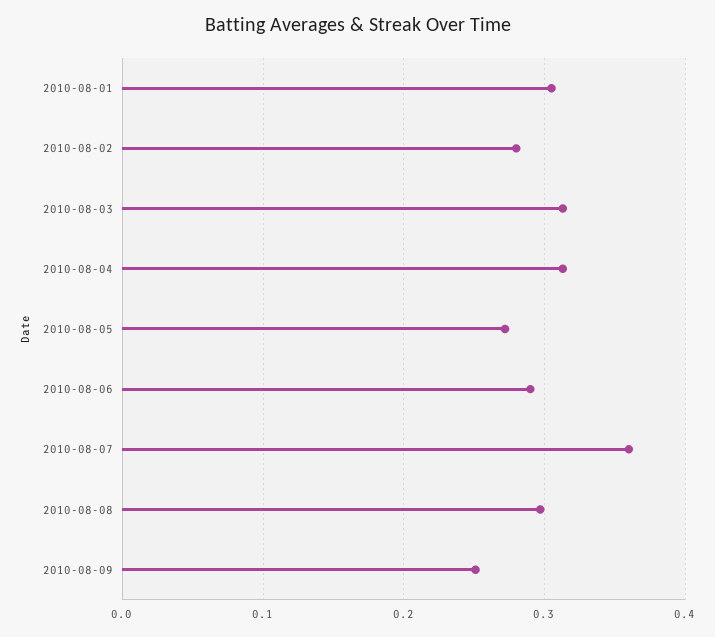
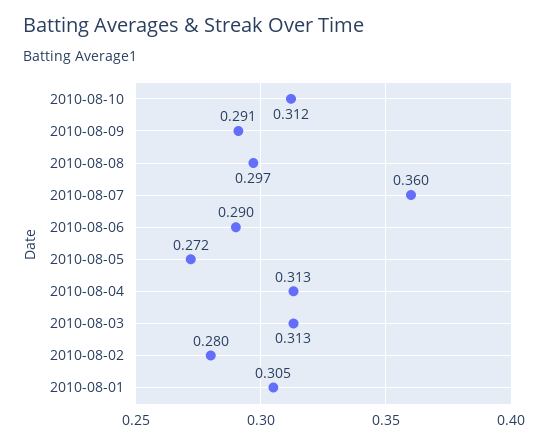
2010-08-09: 0.25 -> 0.291
2010-08-10: none -> 0.312

